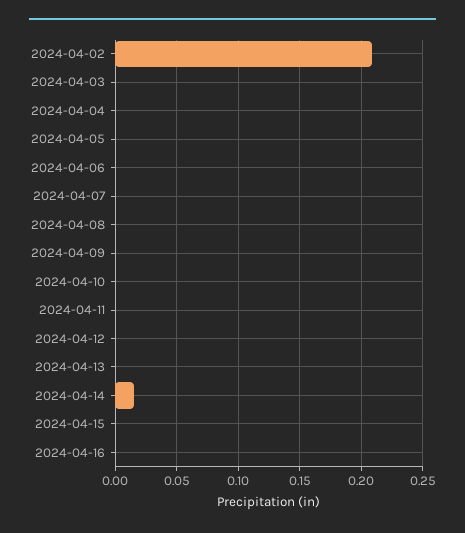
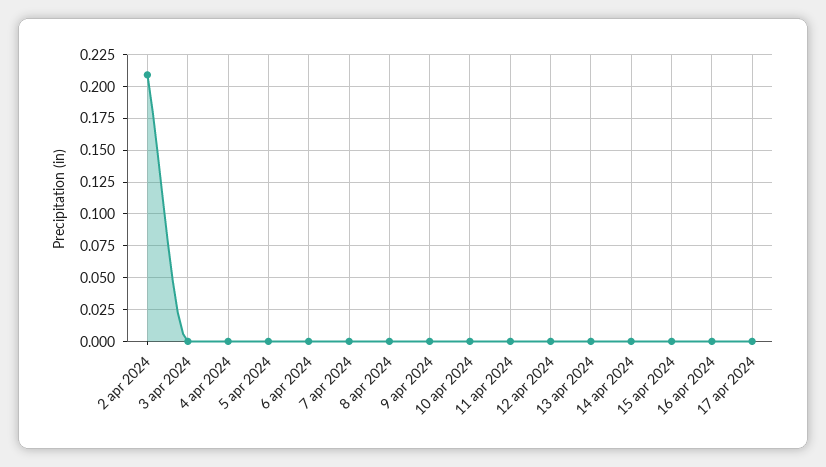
2024-04-14: 0.015 -> 0
17 apr 2024: none -> 0

